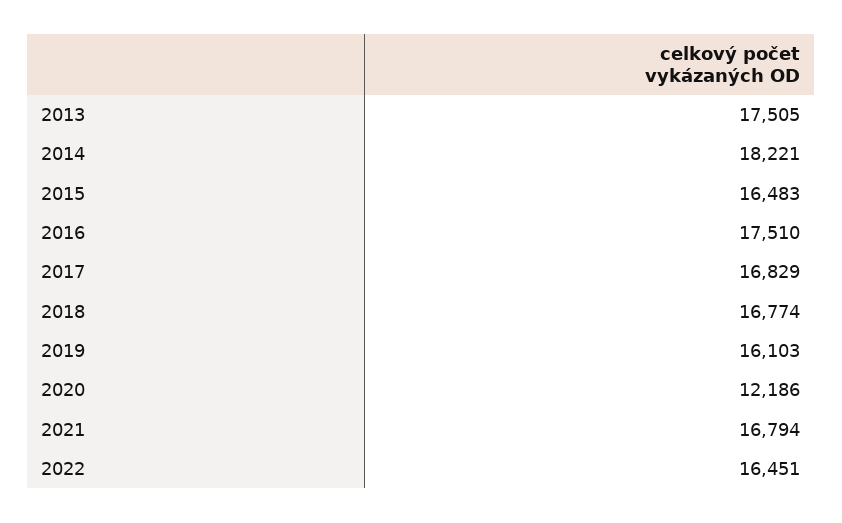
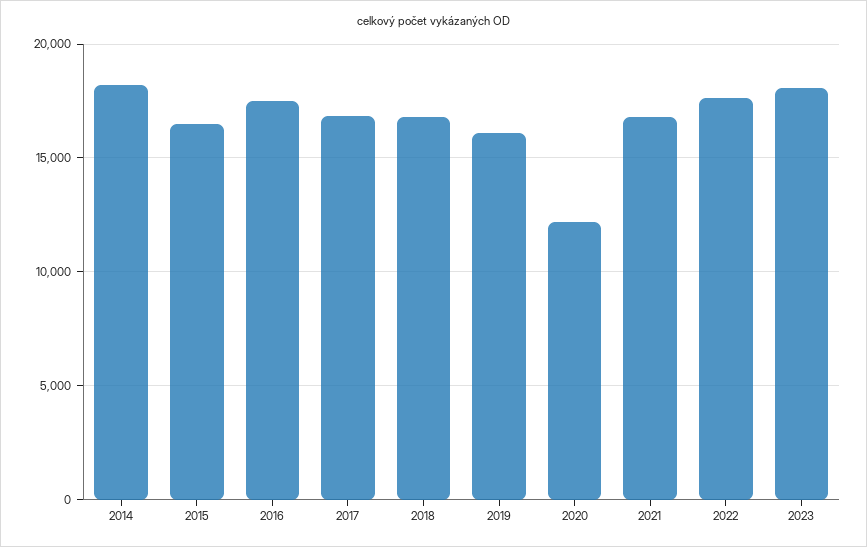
2013: 17505 -> none
2022: 16451 -> 17500
2023: none -> 18000

